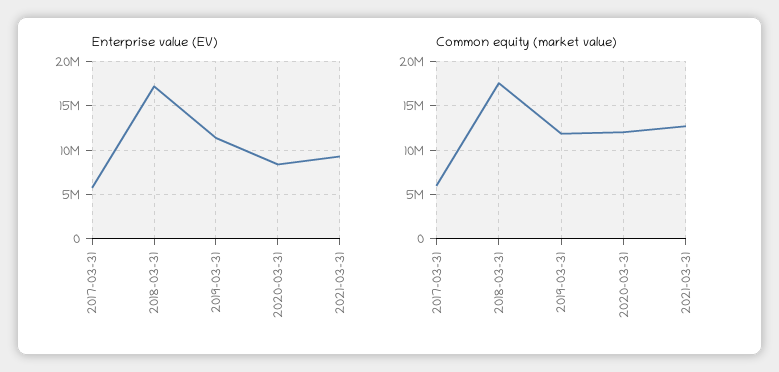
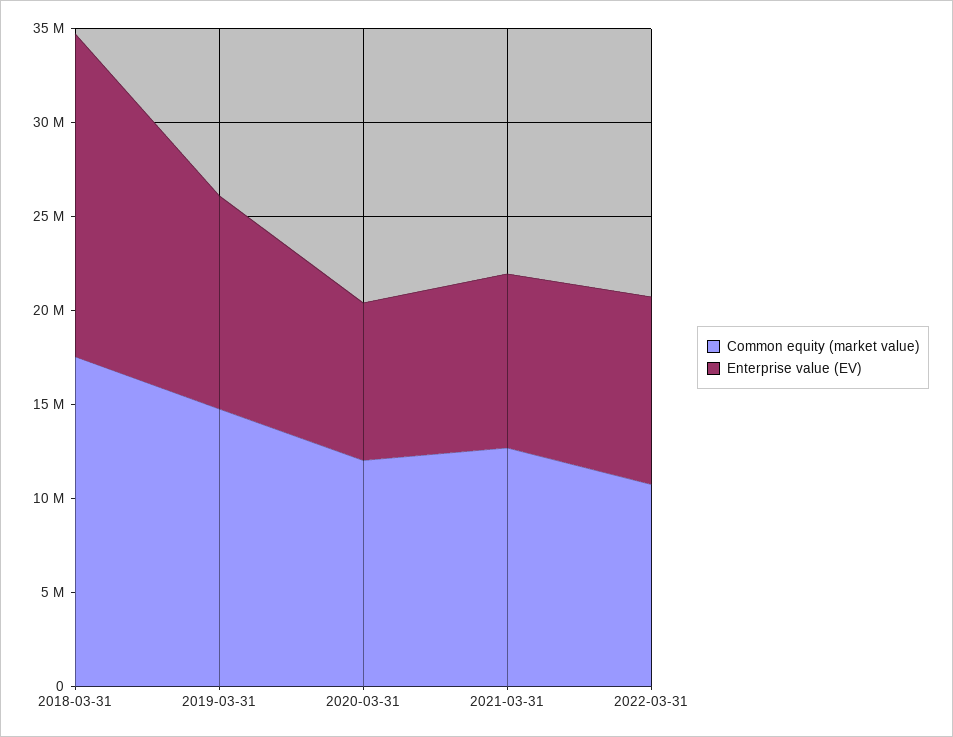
Enterprise value (EV), 2017-03-31: 6000000 -> none
Common equity (market value), 2017-03-31: 6000000 -> none
Common equity (market value), 2019-03-31: 12000000 -> 15000000
Common equity (market value), 2022-03-31: none -> 11000000
Enterprise value (EV), 2022-03-31: none -> 10000000

